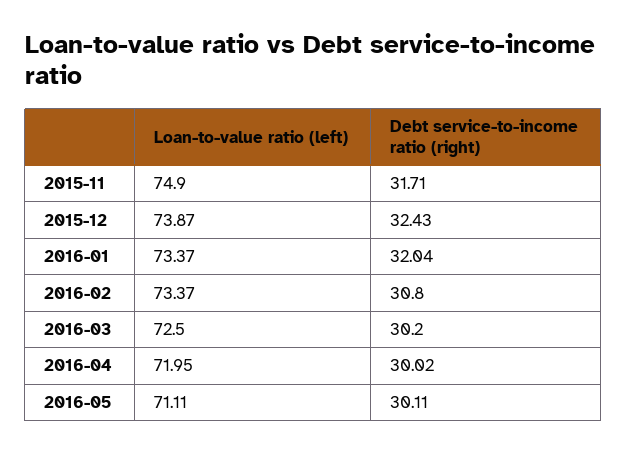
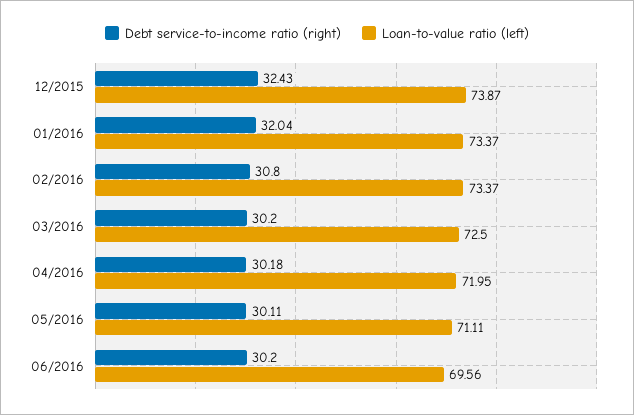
Loan-to-value ratio (left), 2015-11: 74.9 -> none
Debt service-to-income ratio (right), 2015-11: 31.71 -> none
Debt service-to-income ratio (right), 2016-04: 30.02 -> 30.18
Debt service-to-income ratio (right), 06/2016: none -> 30.2
Loan-to-value ratio (left), 06/2016: none -> 69.56

